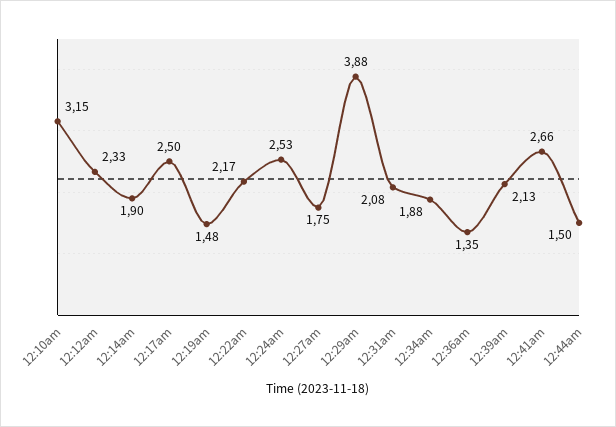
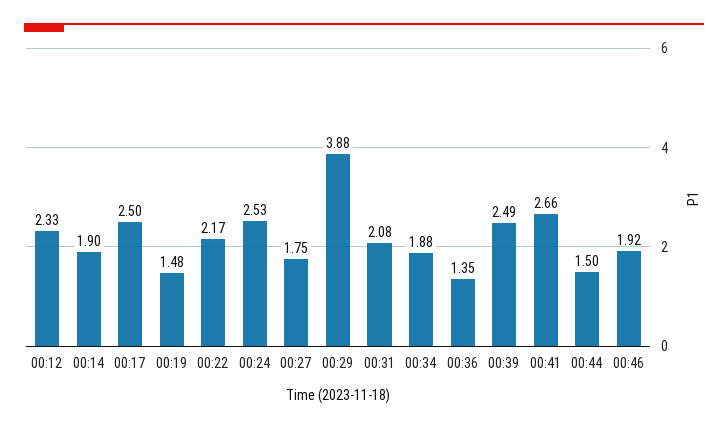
12:10am: 3.15 -> none
12:39am: 2.13 -> 2.49
00:46: none -> 1.92

